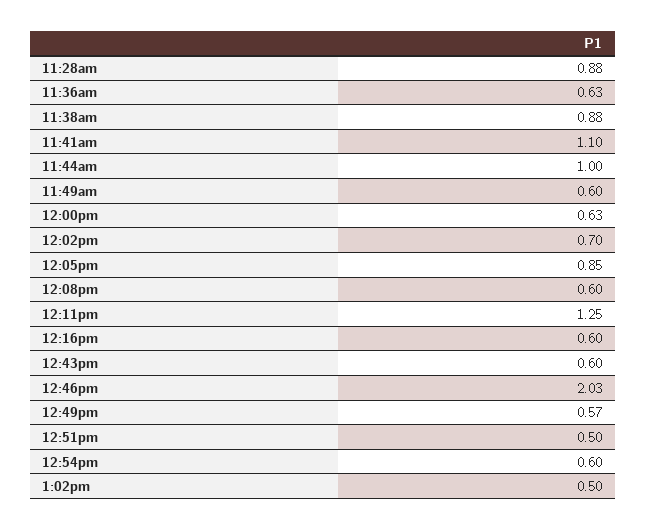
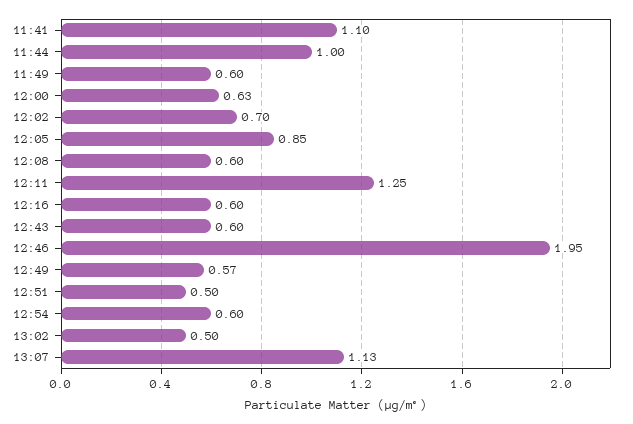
11:28am: 0.88 -> none
11:36am: 0.63 -> none
11:38am: 0.88 -> none
12:46pm: 2.03 -> 1.95
13:07: none -> 1.13

